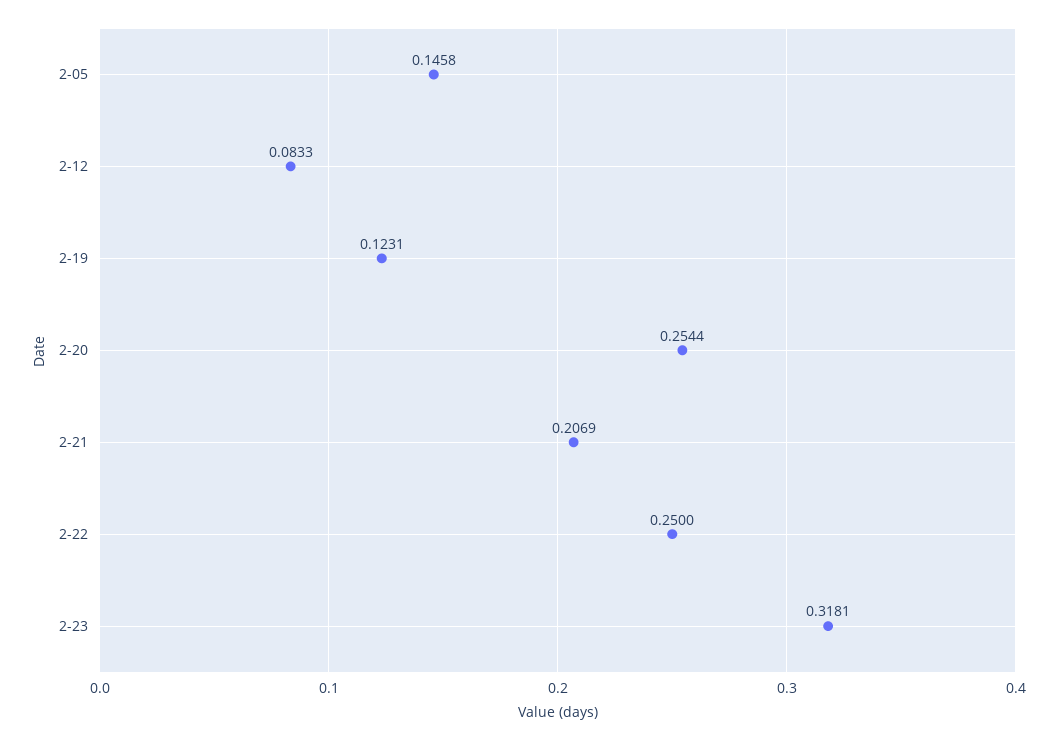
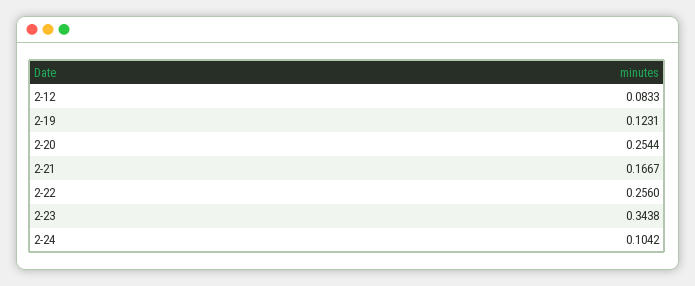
2-05: 0.1458 -> none
2-21: 0.2069 -> 0.1667
2-22: 0.25 -> 0.256
2-23: 0.3181 -> 0.3438
2-24: none -> 0.1042

